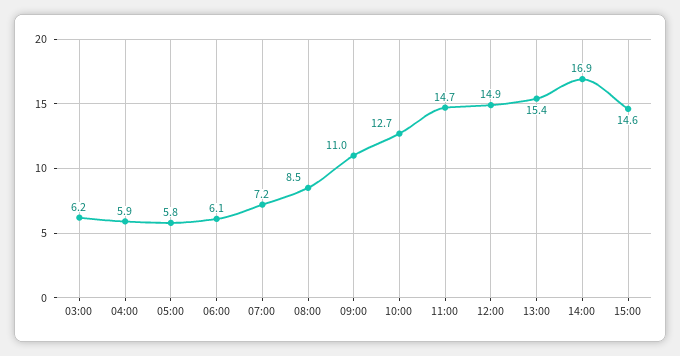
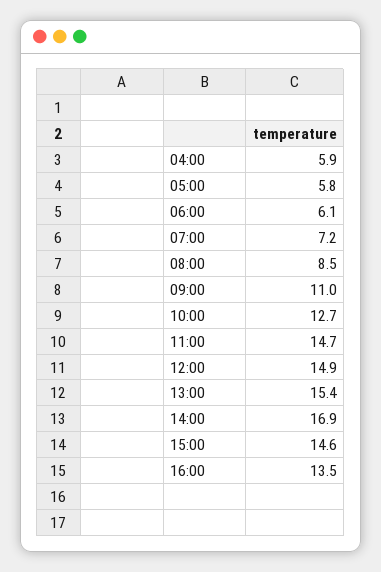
03:00: 6.2 -> none
16:00: none -> 13.5

